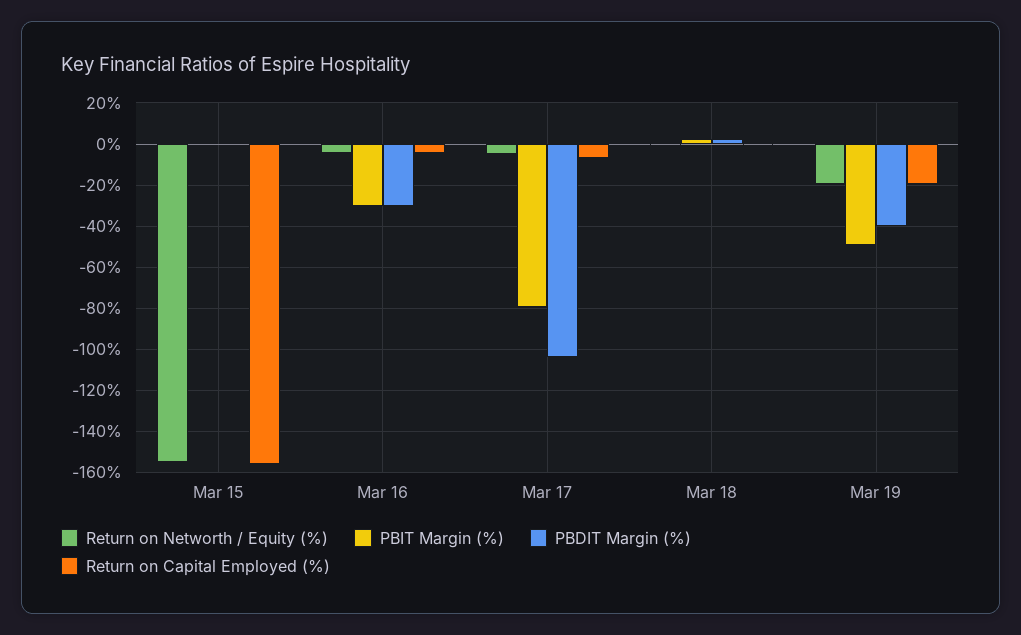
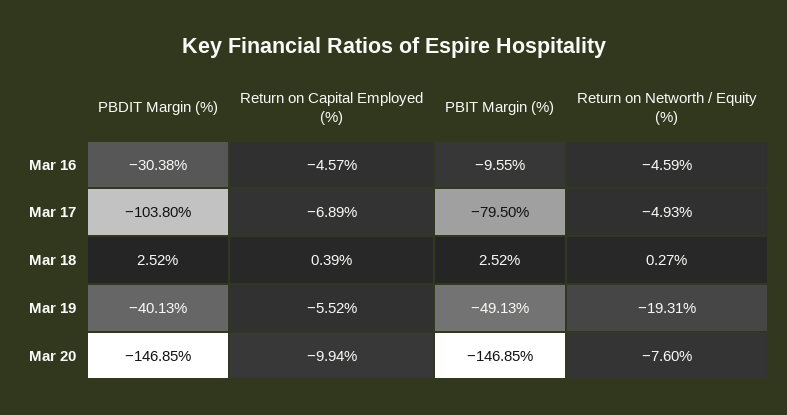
Return on Networth / Equity (%), Mar 15: -155 -> none
PBIT Margin (%), Mar 15: 0 -> none
PBDIT Margin (%), Mar 15: 0 -> none
Return on Capital Employed (%), Mar 15: -155 -> none
PBIT Margin (%), Mar 16: -30 -> -9.55
Return on Capital Employed (%), Mar 19: -20 -> -5.52
PBDIT Margin (%), Mar 20: none -> -146.85
Return on Capital Employed (%), Mar 20: none -> -9.94
PBIT Margin (%), Mar 20: none -> -146.85
Return on Networth / Equity (%), Mar 20: none -> -7.6

